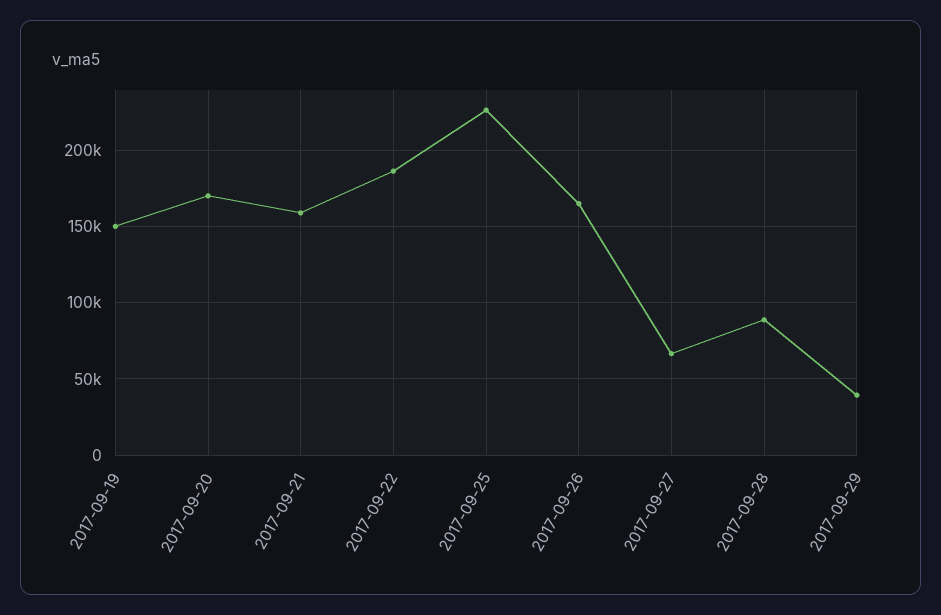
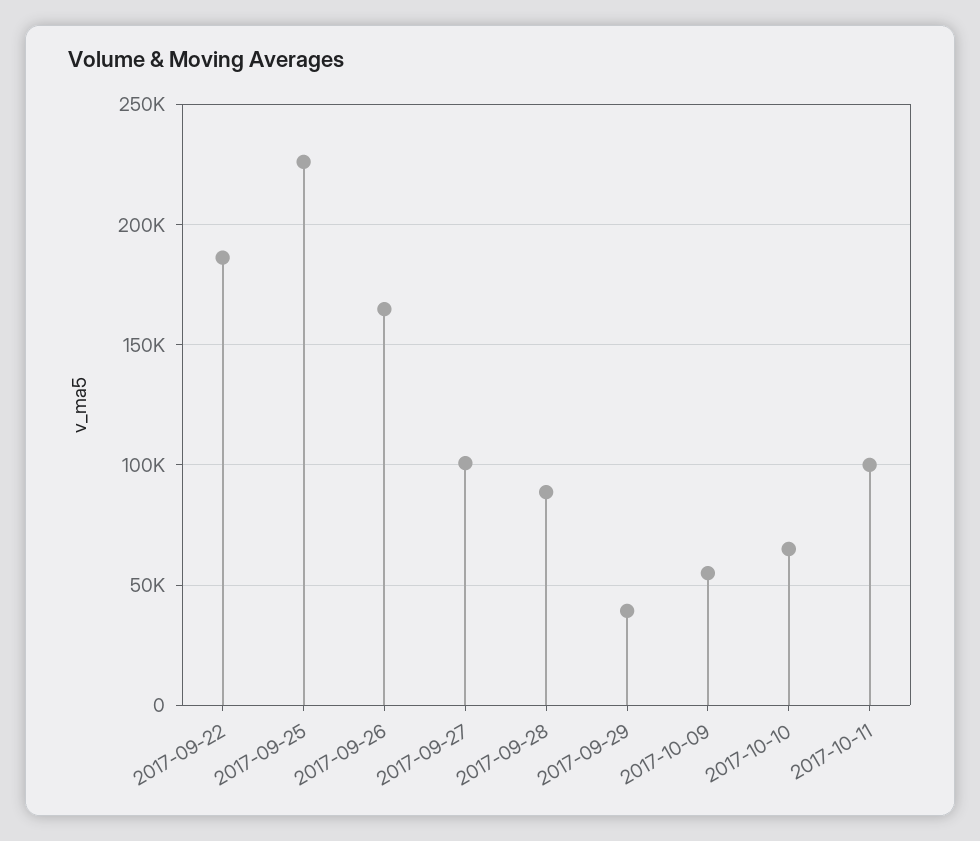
2017-09-19: 150000 -> none
2017-09-20: 170000 -> none
2017-09-21: 160000 -> none
2017-09-27: 65000 -> 100000
2017-10-09: none -> 55000
2017-10-10: none -> 65000
2017-10-11: none -> 100000

